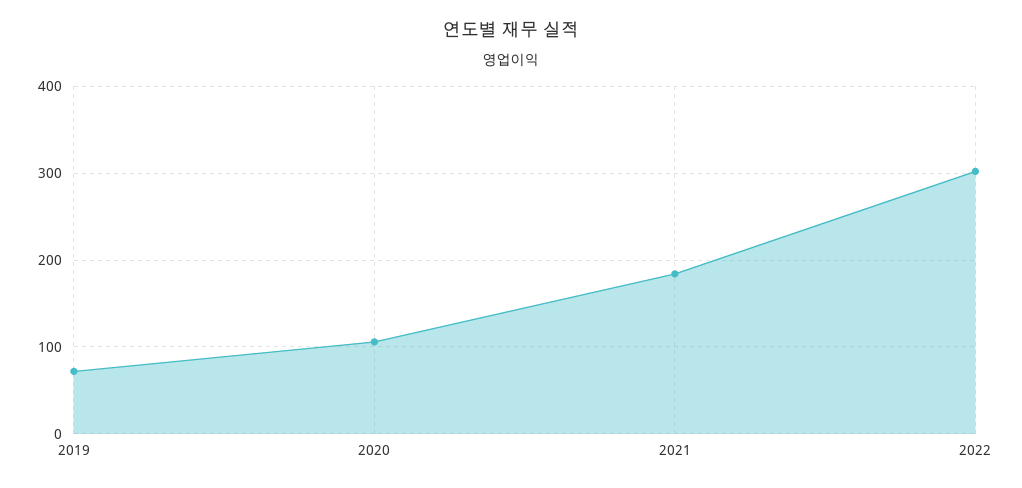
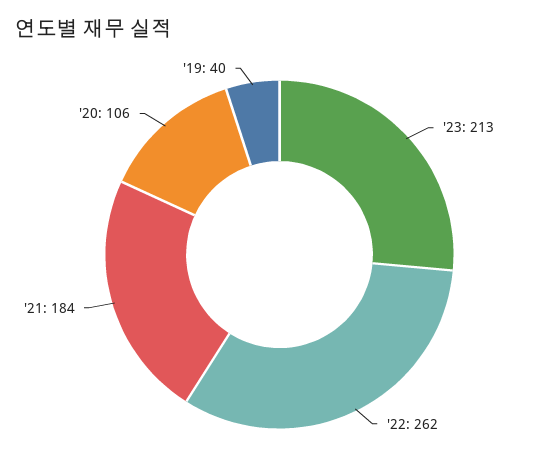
2019: 70 -> 40
2022: 300 -> 262
'23: none -> 213

